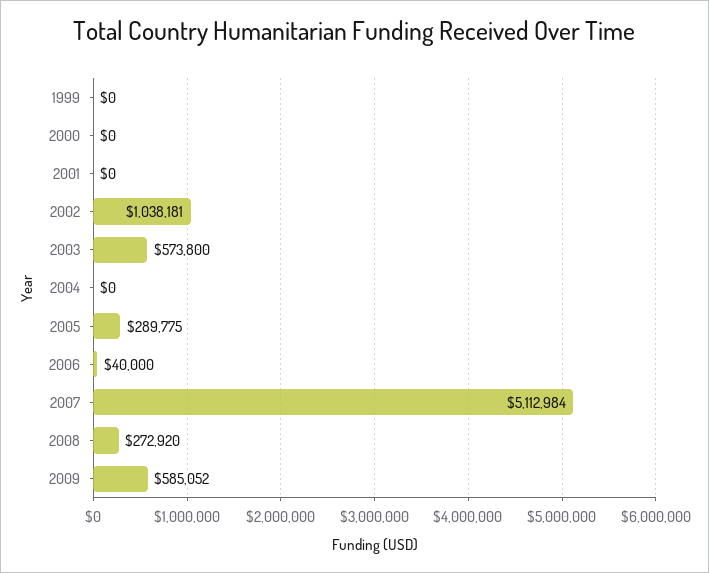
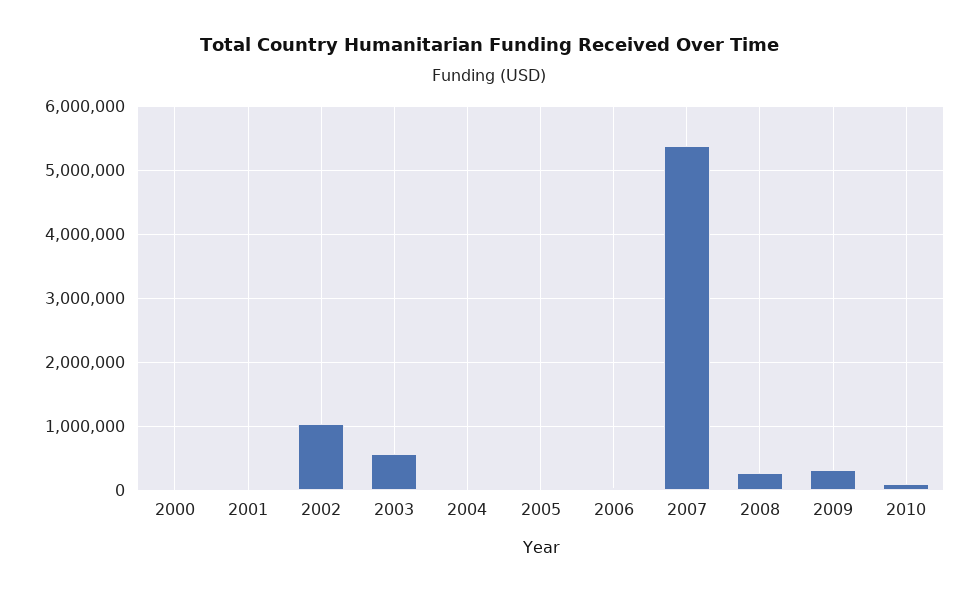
1999: 0 -> none
2005: 289775 -> 0
2007: 5112984 -> 5400000
2009: 585052 -> 300000
2010: none -> 100000

